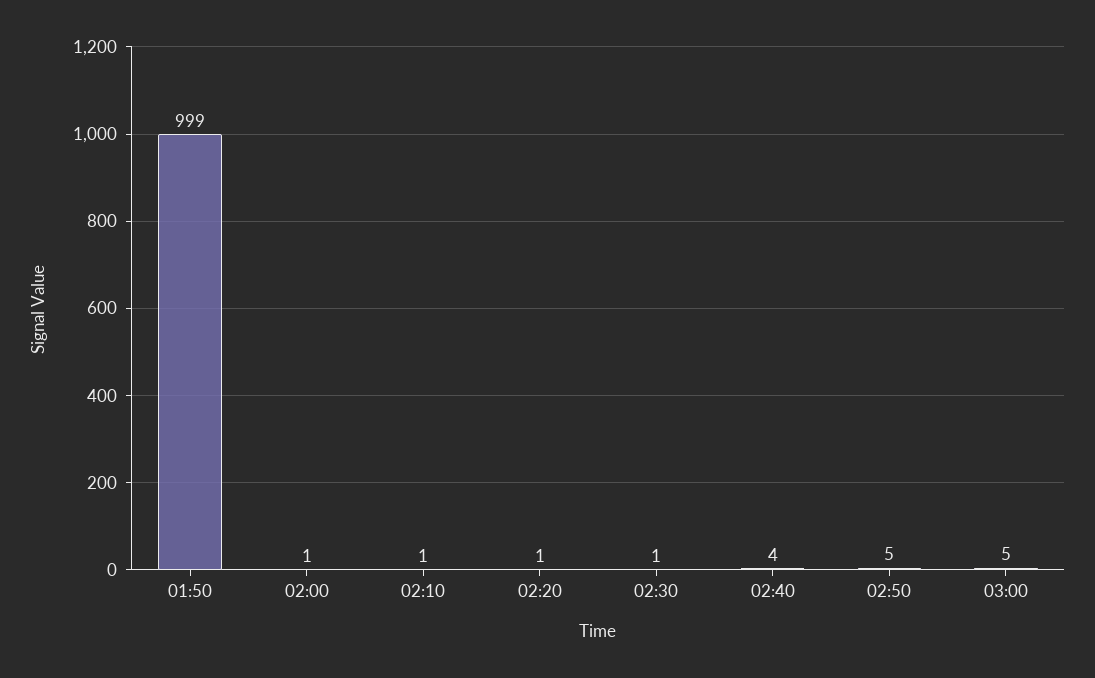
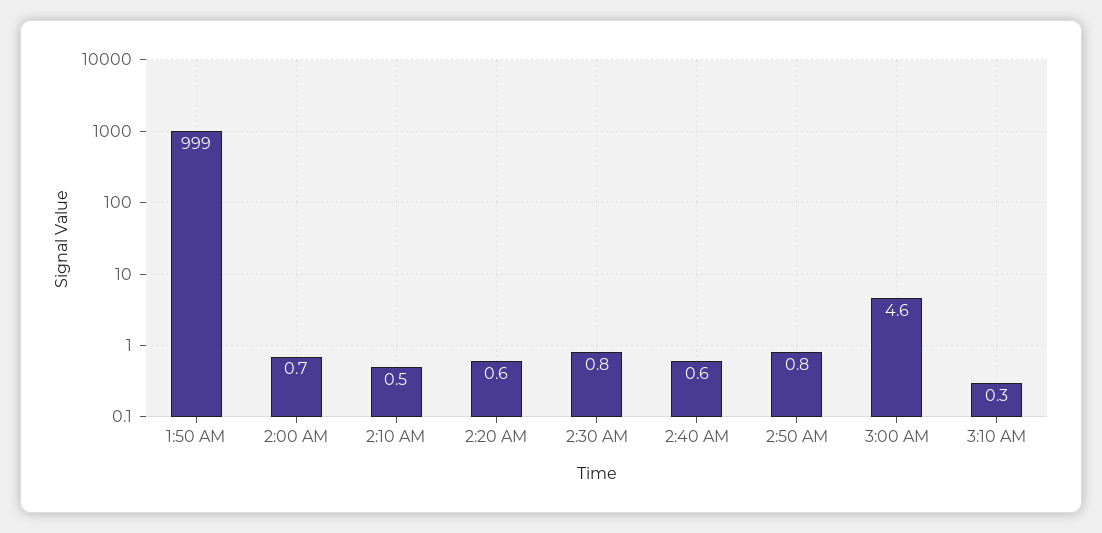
02:40: 4 -> 0.6
02:50: 5 -> 0.8
3:10 AM: none -> 0.3

